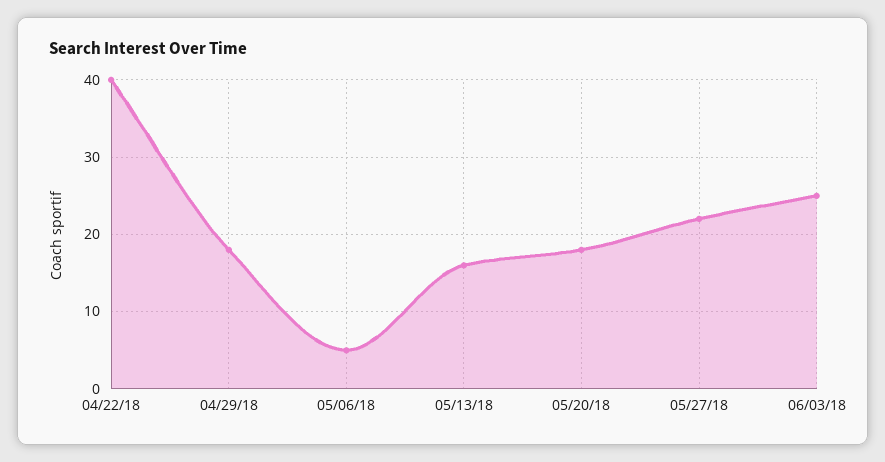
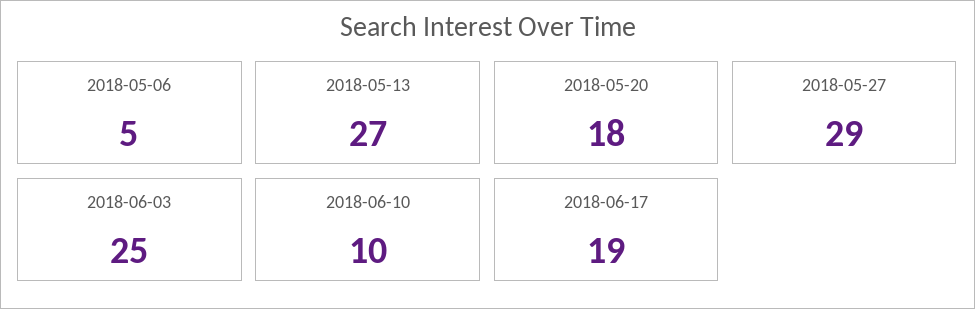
04/22/18: 40 -> none
04/29/18: 18 -> none
05/13/18: 16 -> 27
05/27/18: 22 -> 29
2018-06-10: none -> 10
2018-06-17: none -> 19

